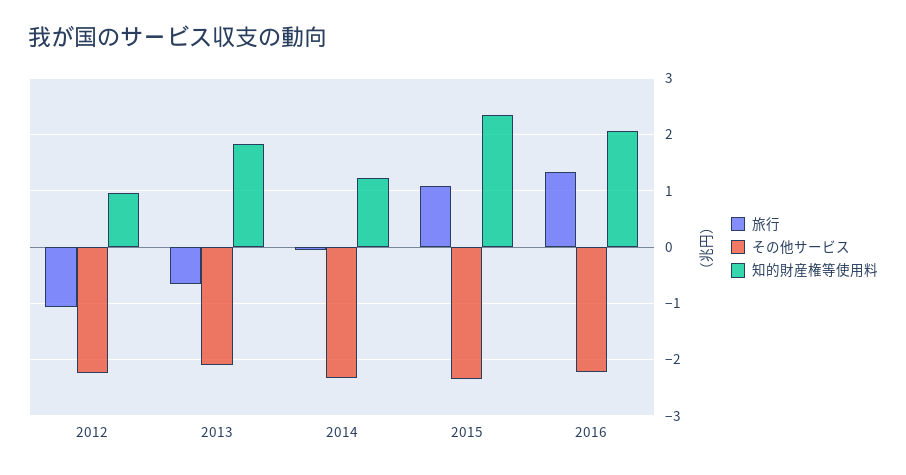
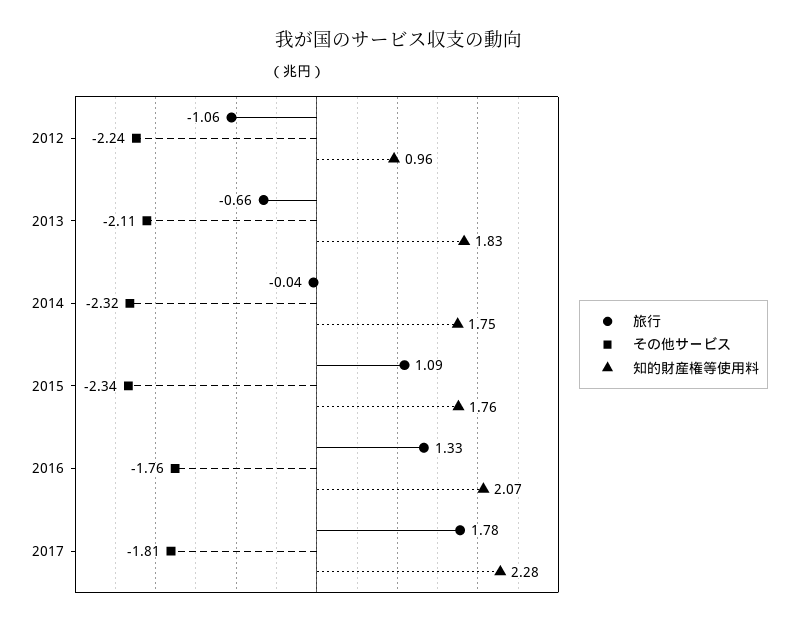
知的財産権等使用料, 2014: 1.2 -> 1.75
知的財産権等使用料, 2015: 2.4 -> 1.76
その他サービス, 2016: -2.2 -> -1.76
旅行, 2017: none -> 1.78
その他サービス, 2017: none -> -1.81
知的財産権等使用料, 2017: none -> 2.28

